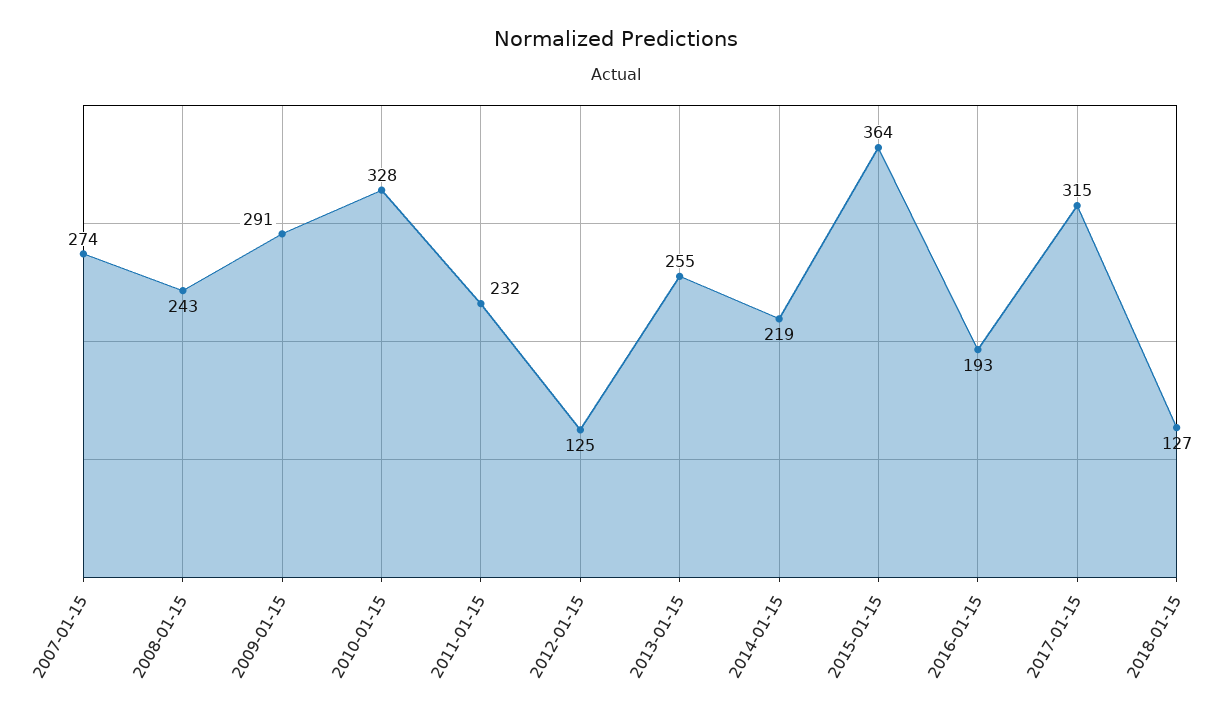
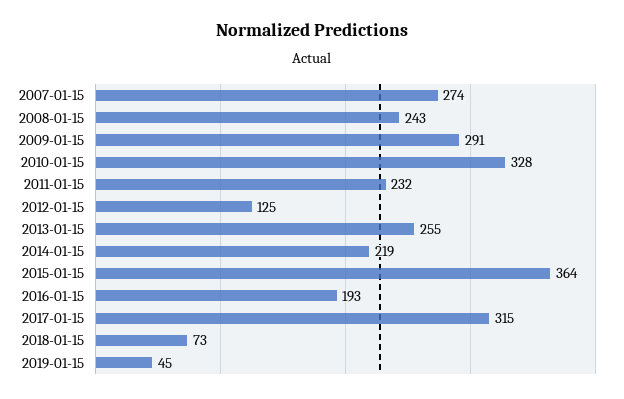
2018-01-15: 127 -> 73
2019-01-15: none -> 45

